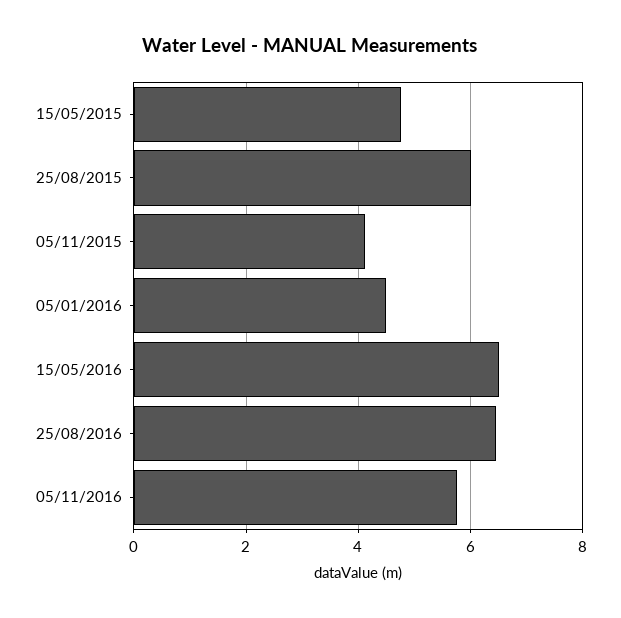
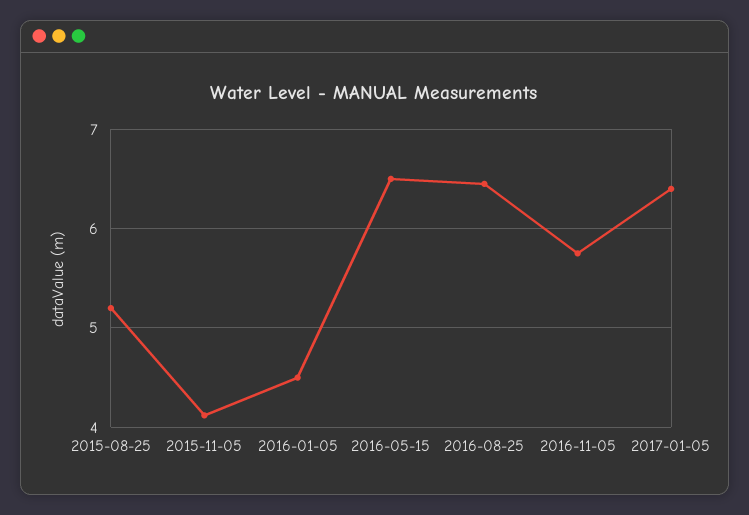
15/05/2015: 4.8 -> none
25/08/2015: 6 -> 5.2
2017-01-05: none -> 6.4

